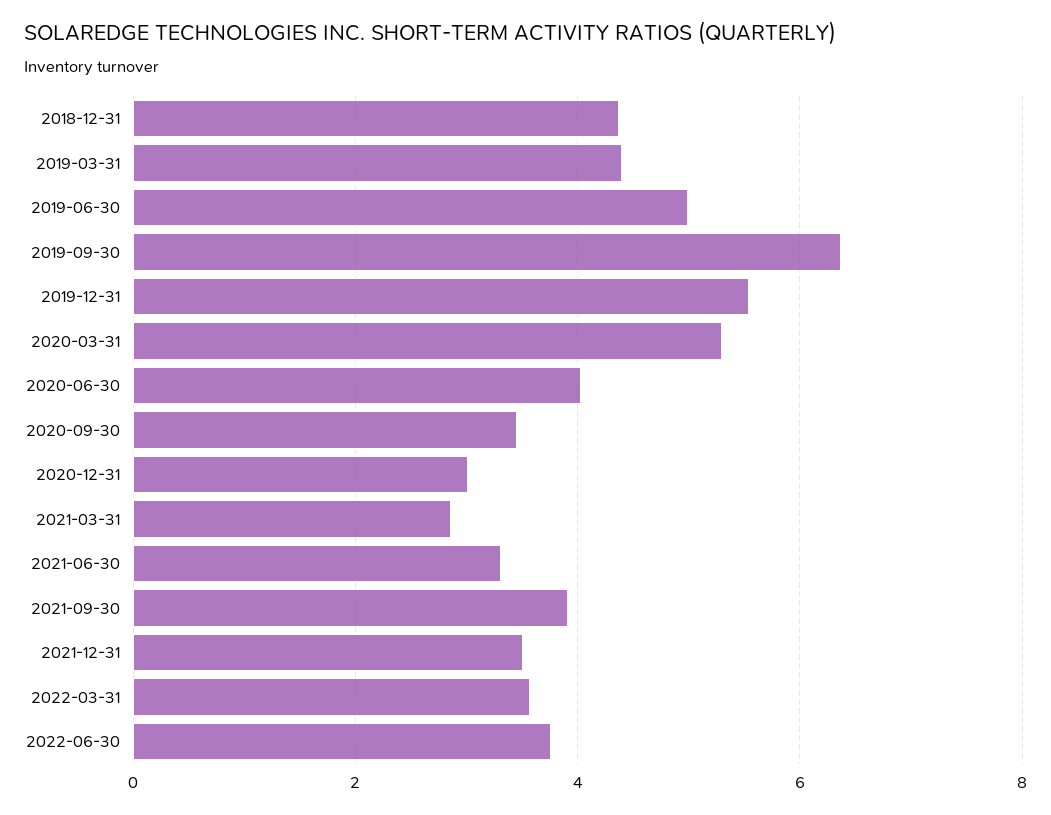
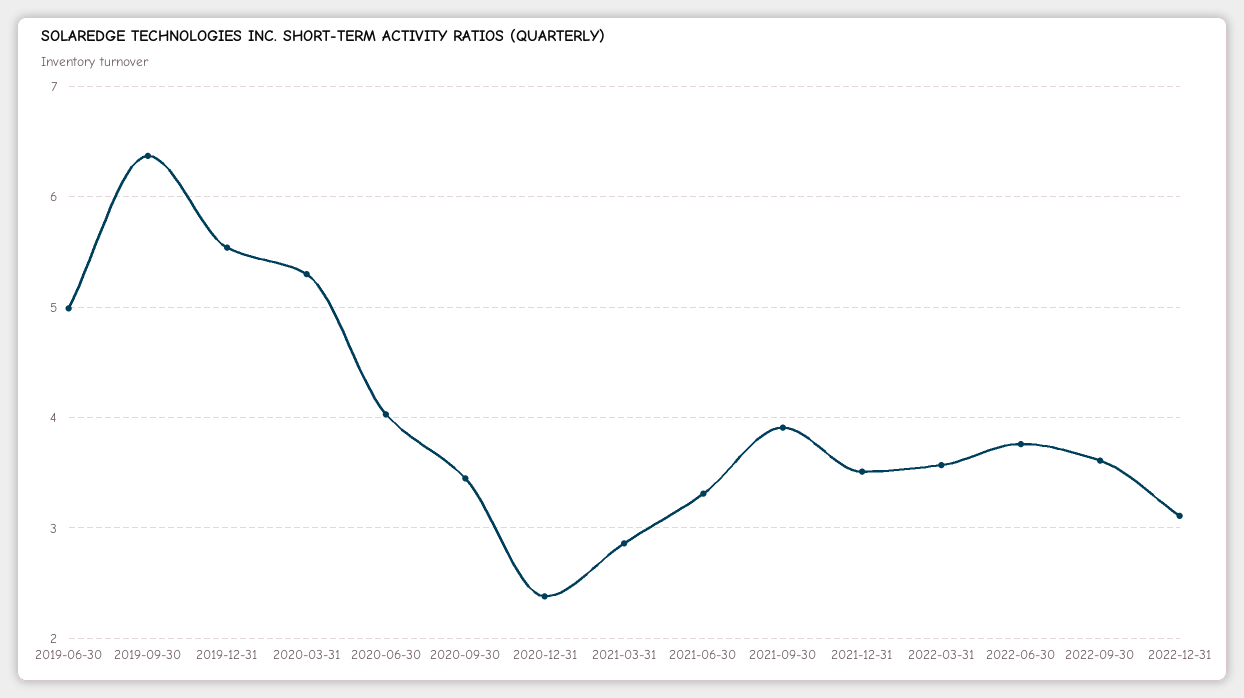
2018-12-31: 4.4 -> none
2019-03-31: 4.4 -> none
2020-12-31: 3 -> 2.4
2022-09-30: none -> 3.6
2022-12-31: none -> 3.1

